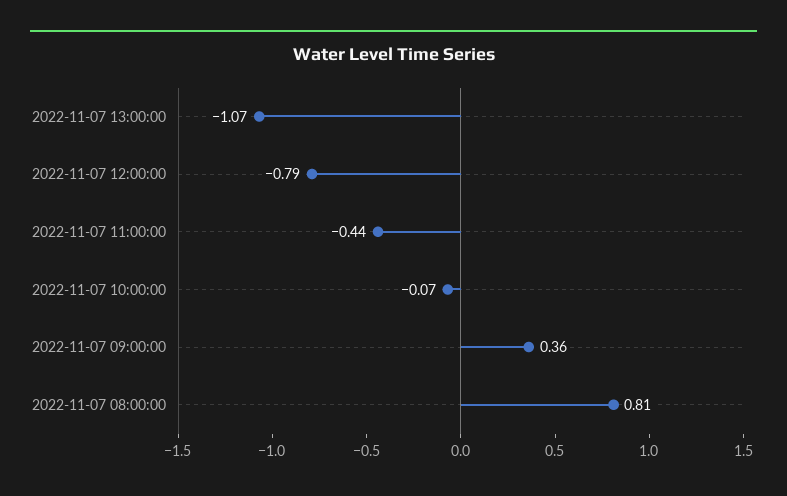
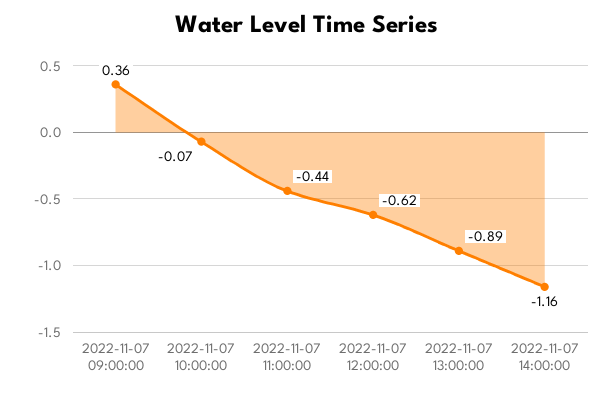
2022-11-07 13:00:00: -1.07 -> -0.89
2022-11-07 12:00:00: -0.79 -> -0.62
2022-11-07 08:00:00: 0.81 -> none
2022-11-07 14:00:00: none -> -1.16

